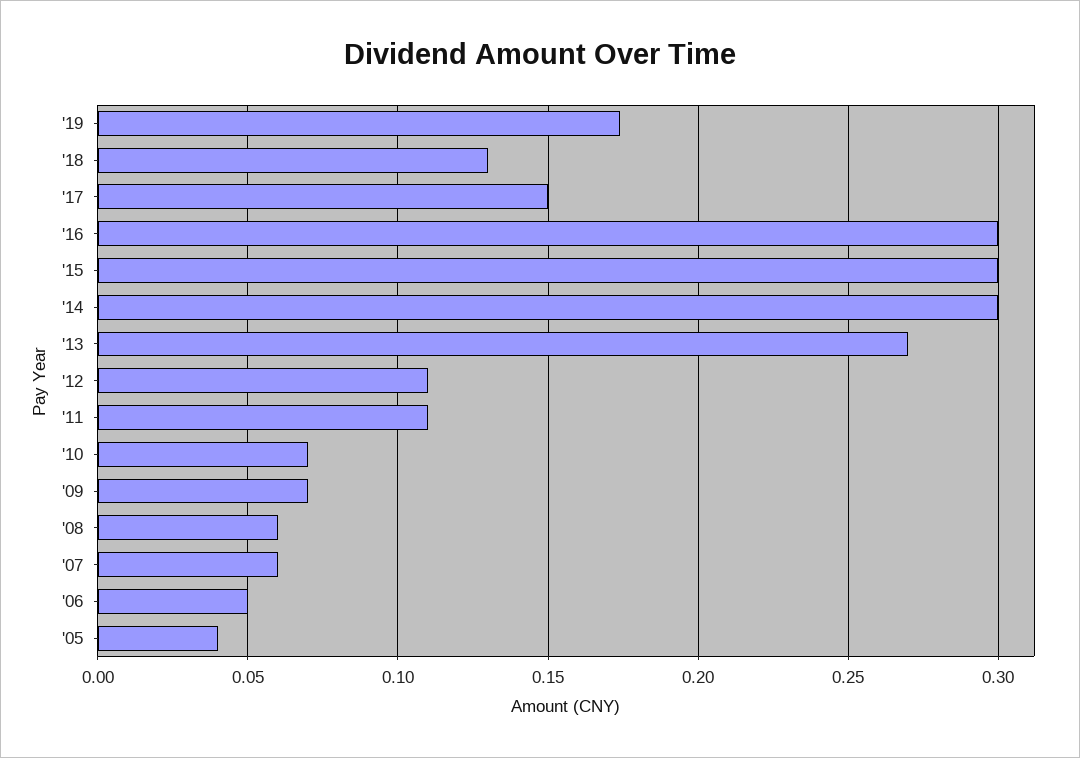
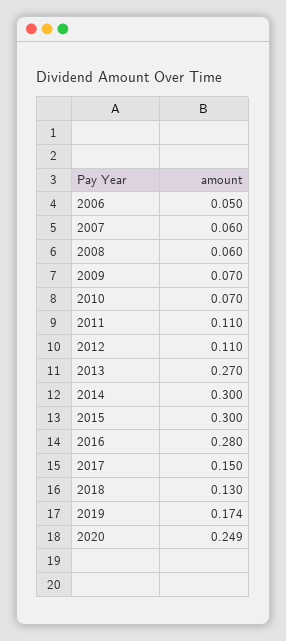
'16: 0.3 -> 0.28
'05: 0.04 -> none
2020: none -> 0.249

